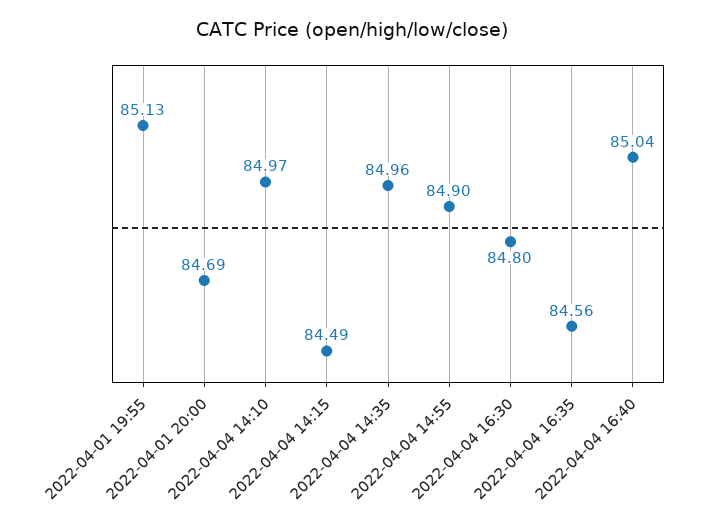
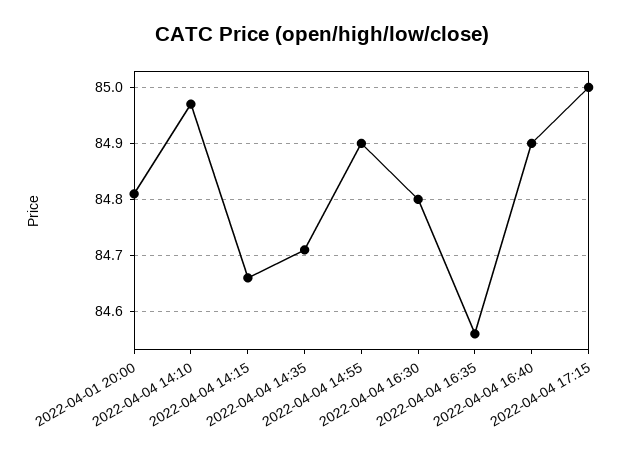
2022-04-01 19:55: 85.13 -> none
2022-04-01 20:00: 84.69 -> 84.8
2022-04-04 14:15: 84.49 -> 84.65
2022-04-04 14:35: 84.96 -> 84.7
2022-04-04 16:40: 85.04 -> 84.9
2022-04-04 17:15: none -> 85

